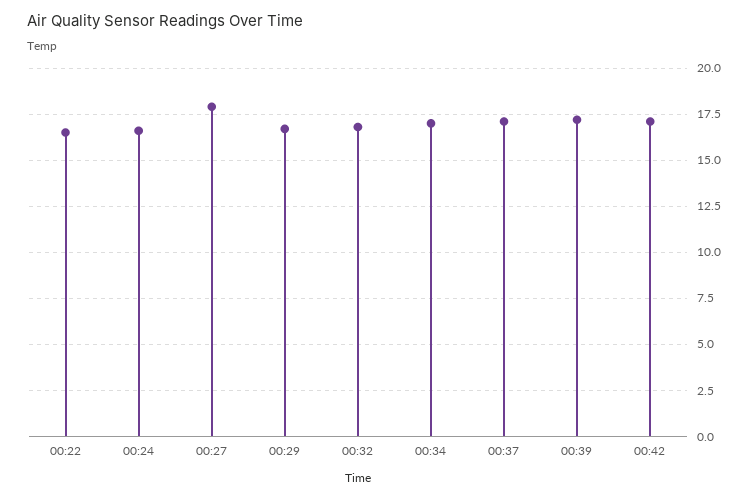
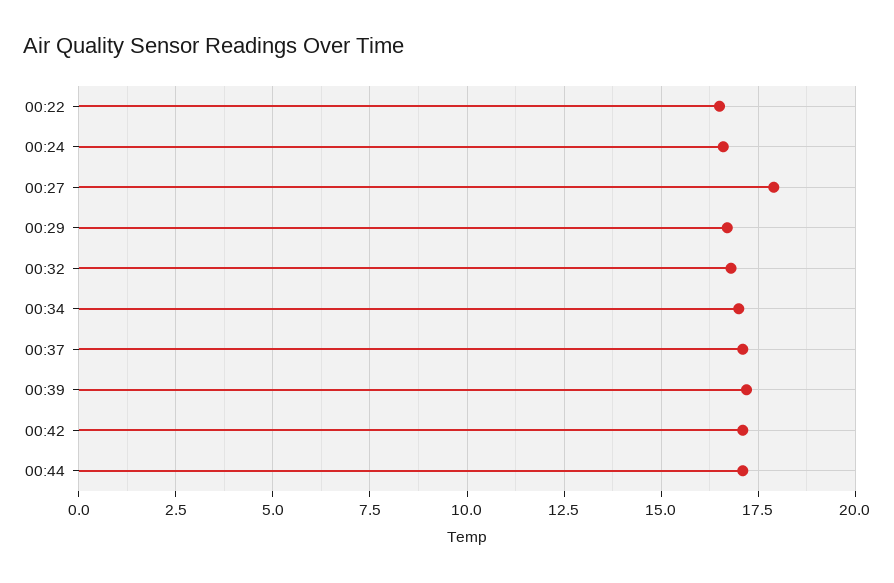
00:44: none -> 17

